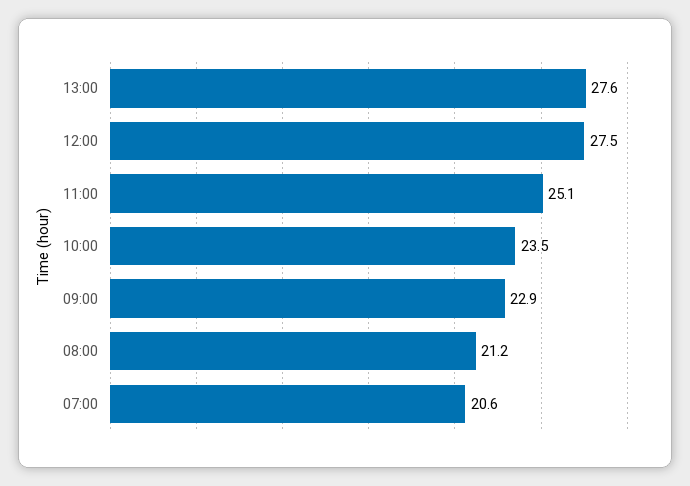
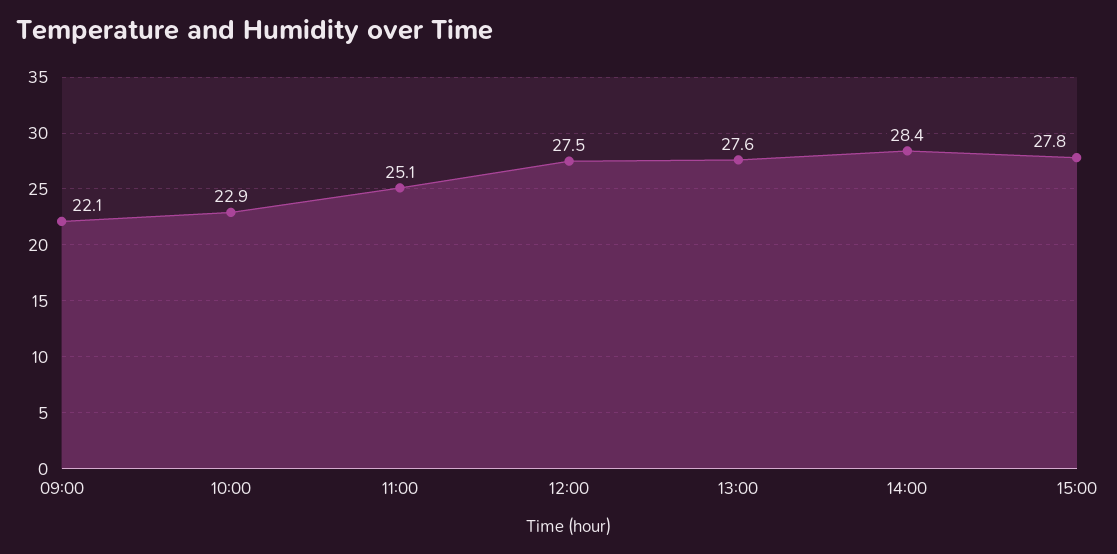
10:00: 23.5 -> 22.9
09:00: 22.9 -> 22.1
08:00: 21.2 -> none
07:00: 20.6 -> none
14:00: none -> 28.4
15:00: none -> 27.8

